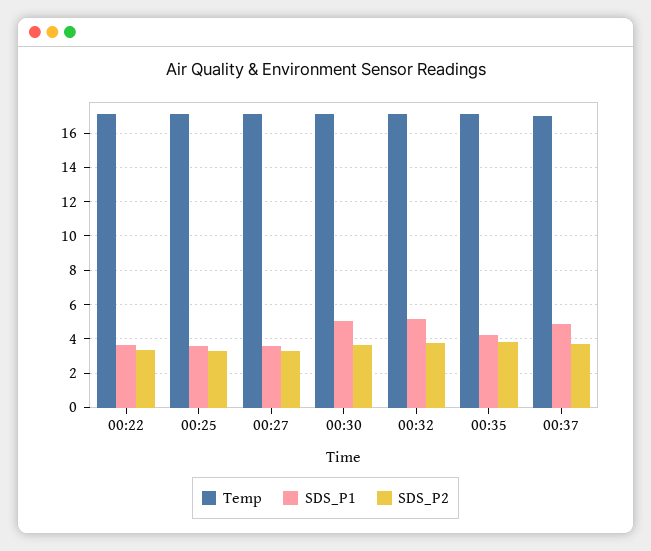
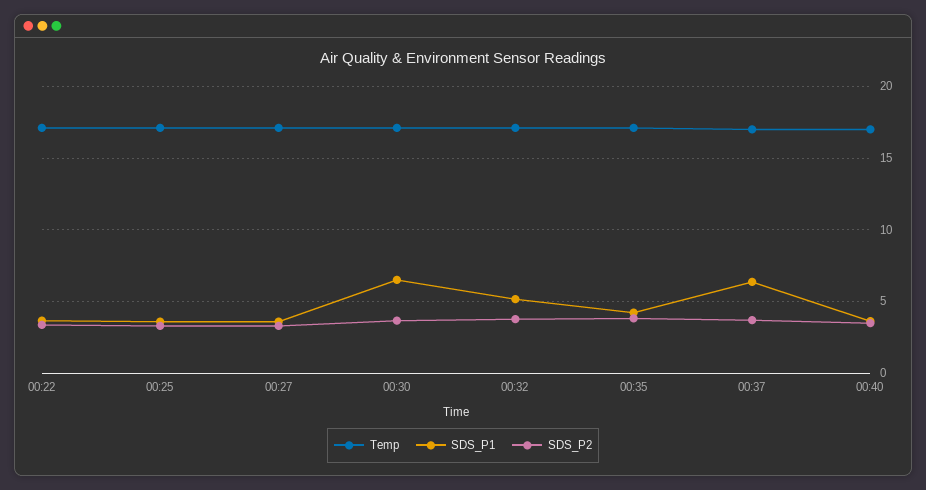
SDS_P1, 00:30: 5 -> 6.5
SDS_P1, 00:37: 5 -> 6.5
Temp, 00:40: none -> 17
SDS_P1, 00:40: none -> 3.5
SDS_P2, 00:40: none -> 3.5

